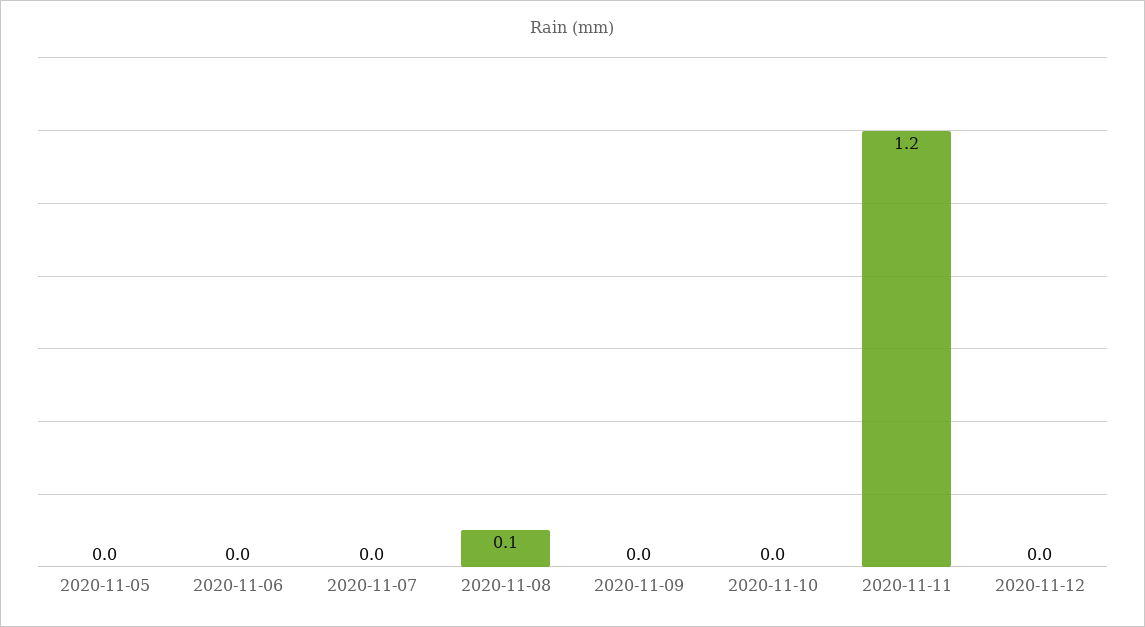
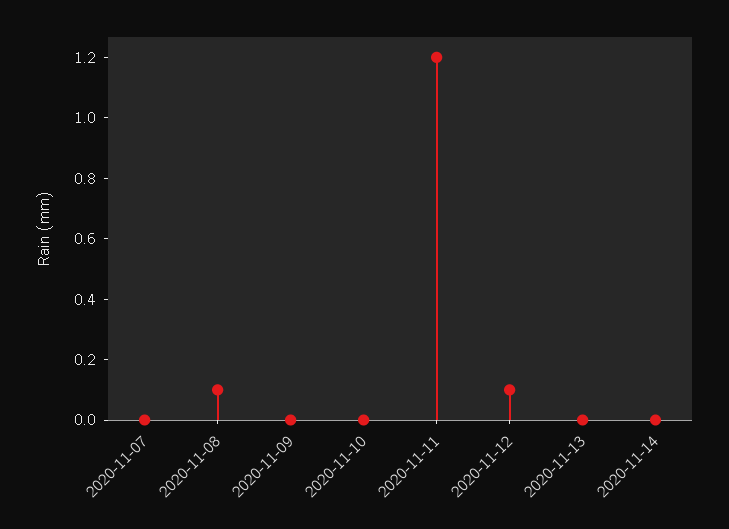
2020-11-05: 0 -> none
2020-11-06: 0 -> none
2020-11-12: 0 -> 0.1
2020-11-13: none -> 0
2020-11-14: none -> 0

